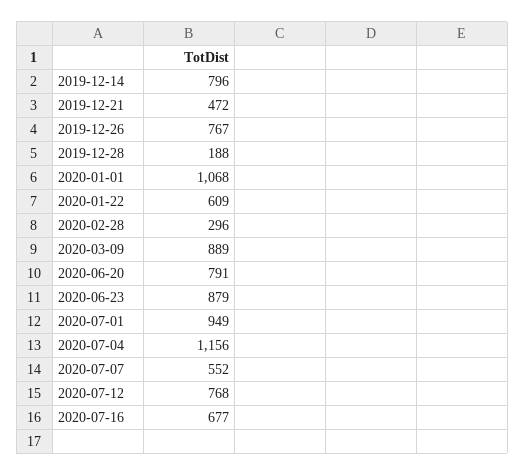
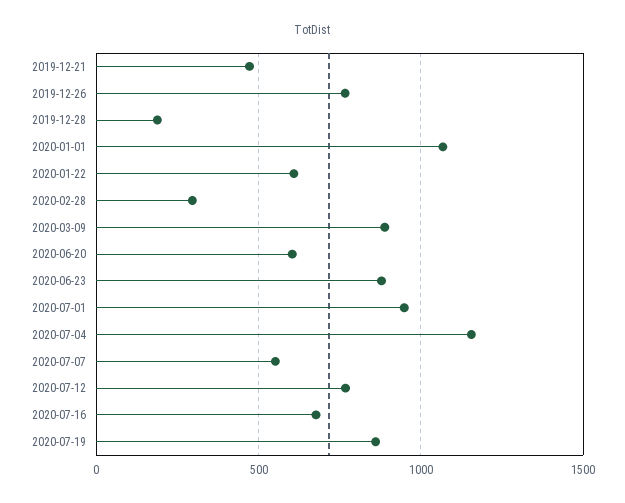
2019-12-14: 796 -> none
2020-06-20: 791 -> 600
2020-07-19: none -> 850

